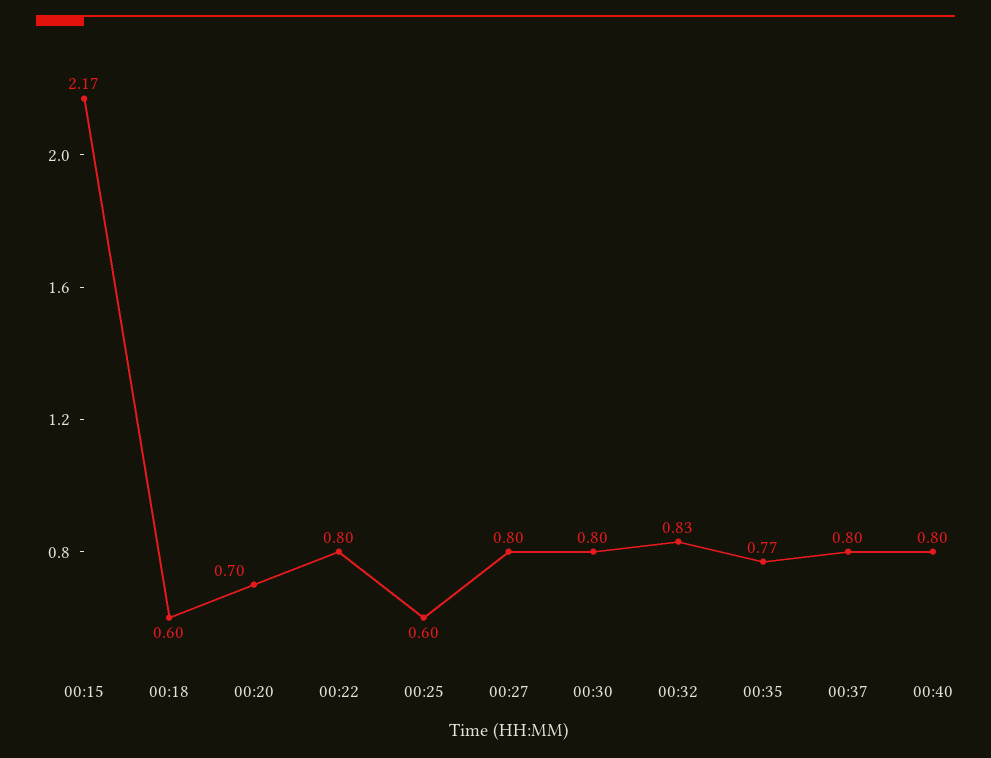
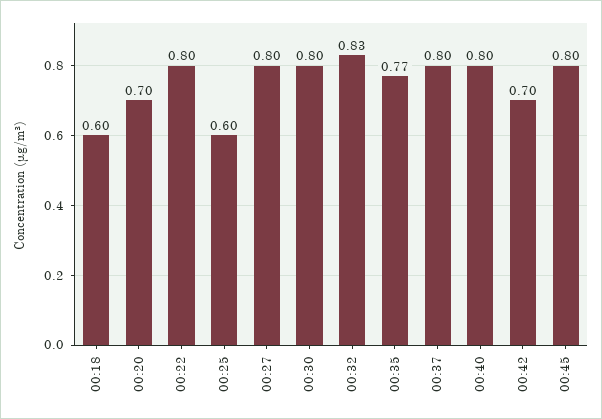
00:15: 2.17 -> none
00:42: none -> 0.7
00:45: none -> 0.8

